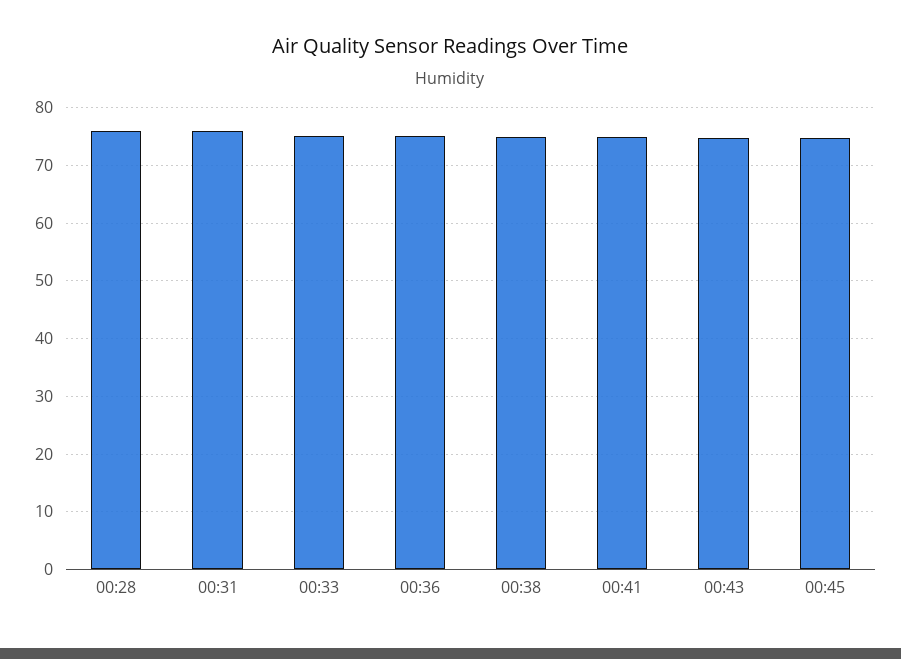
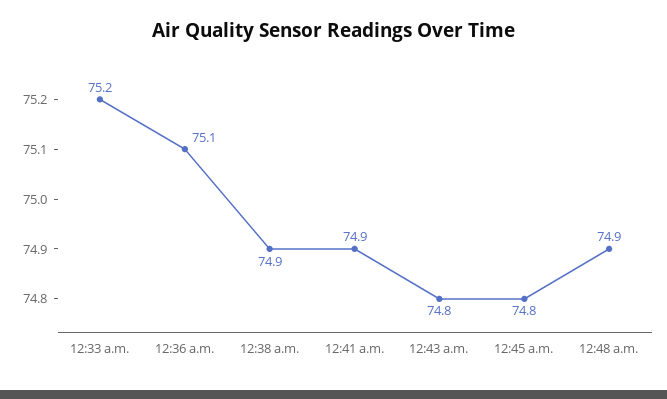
00:28: 76 -> none
00:31: 76 -> none
12:48 a.m.: none -> 74.9

